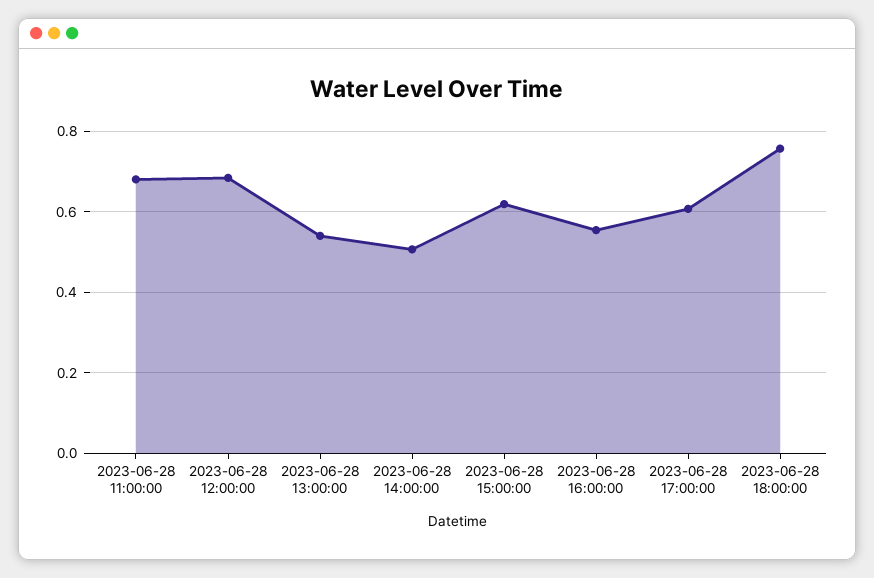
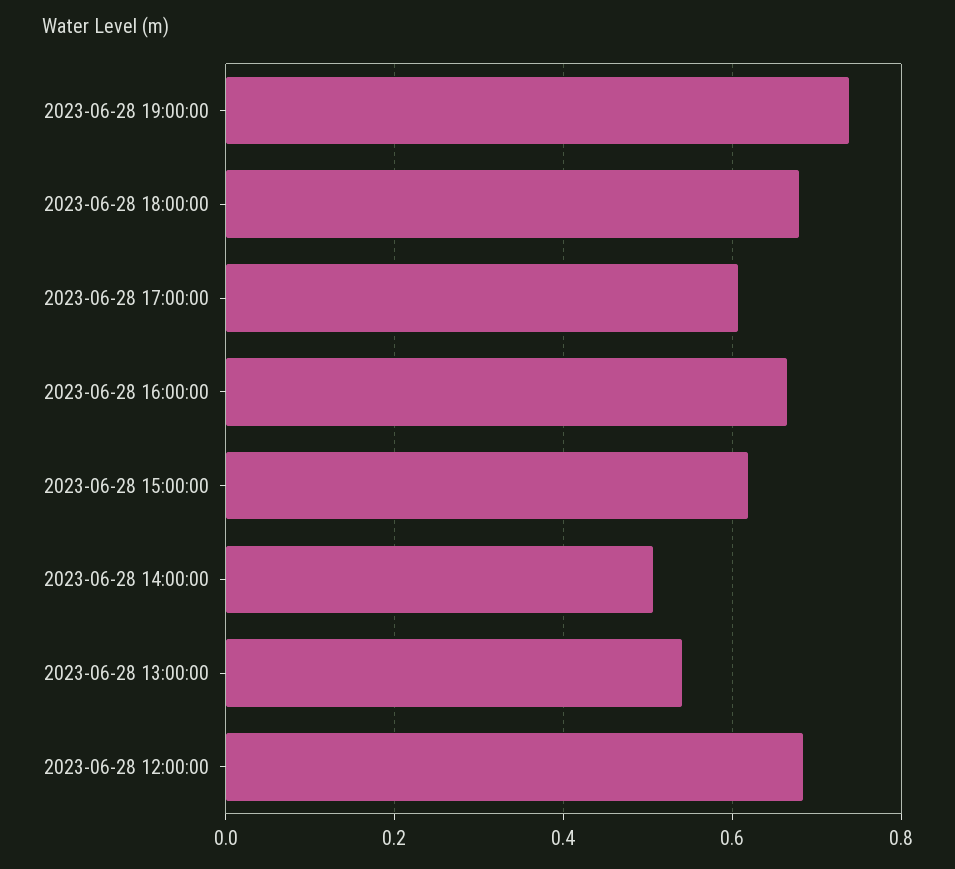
2023-06-28 11:00:00: 0.68 -> none
2023-06-28 16:00:00: 0.56 -> 0.66
2023-06-28 18:00:00: 0.76 -> 0.68
2023-06-28 19:00:00: none -> 0.74

